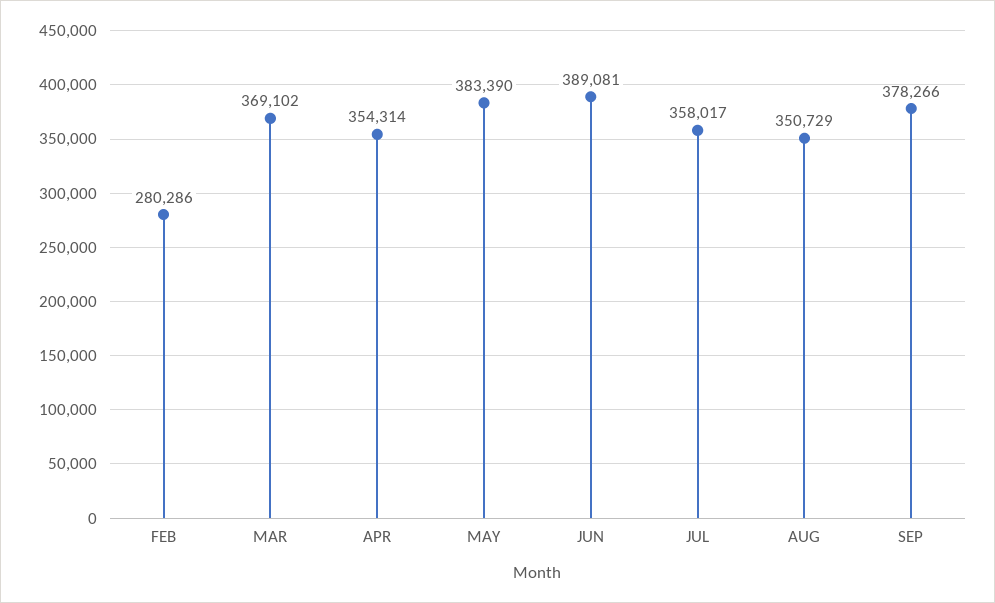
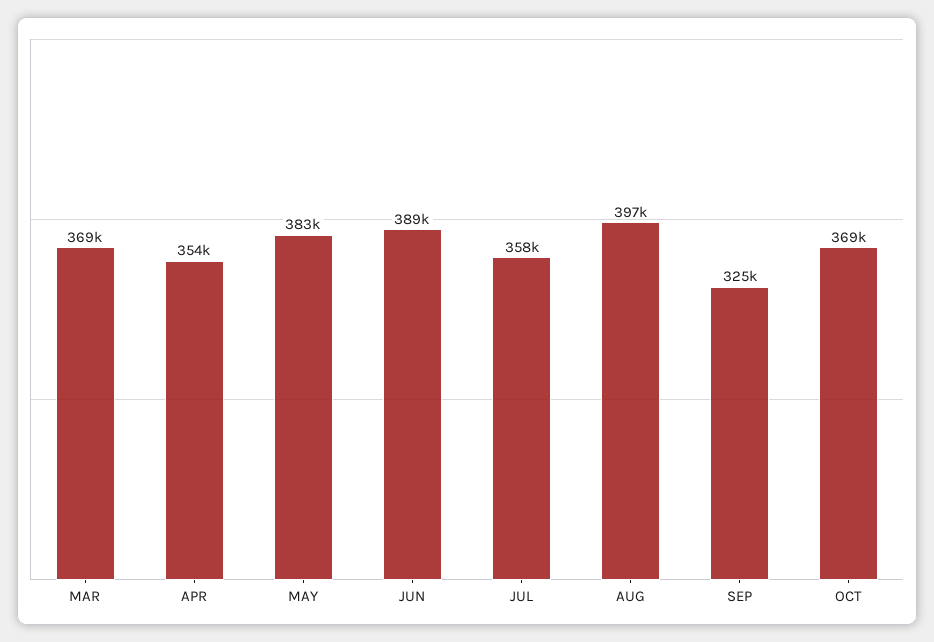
FEB: 280286 -> none
AUG: 350729 -> 397000
SEP: 378266 -> 325000
OCT: none -> 369000

